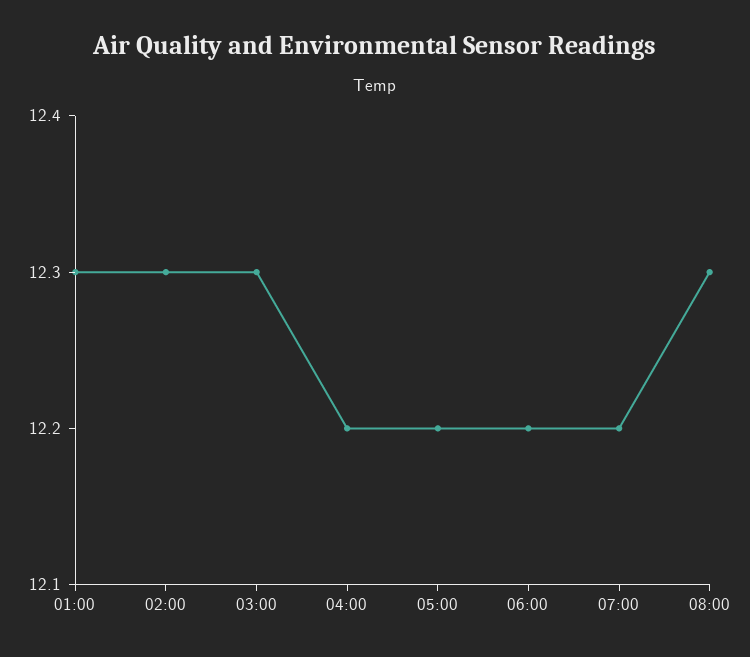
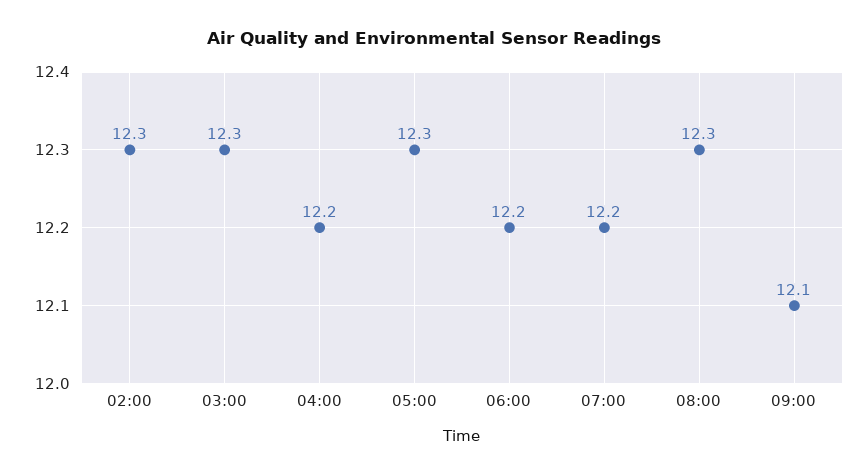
01:00: 12.3 -> none
05:00: 12.2 -> 12.3
09:00: none -> 12.1

